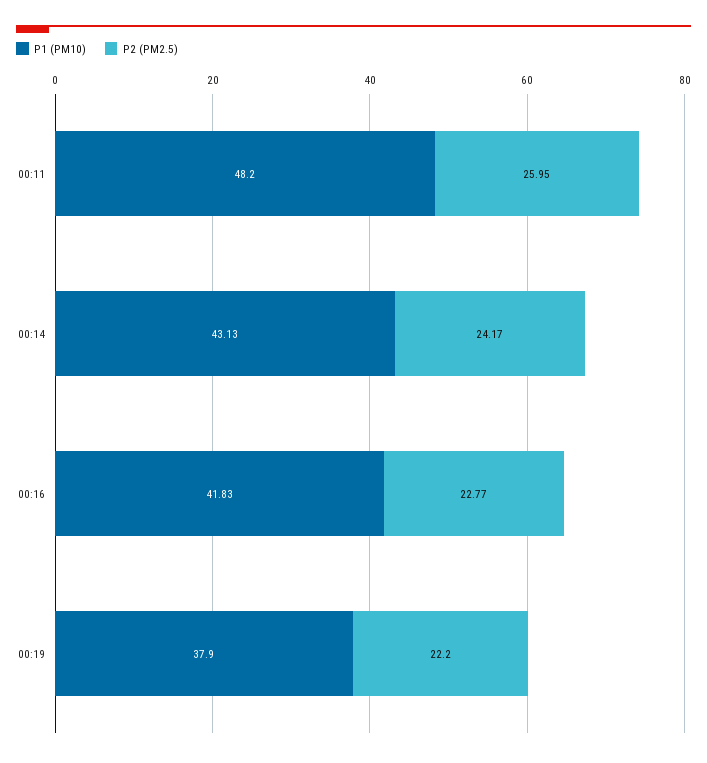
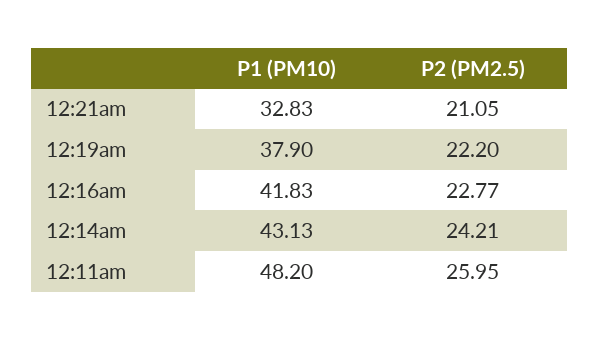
P2 (PM2.5), 00:14: 24.17 -> 24.21
P1 (PM10), 12:21am: none -> 32.83
P2 (PM2.5), 12:21am: none -> 21.05

